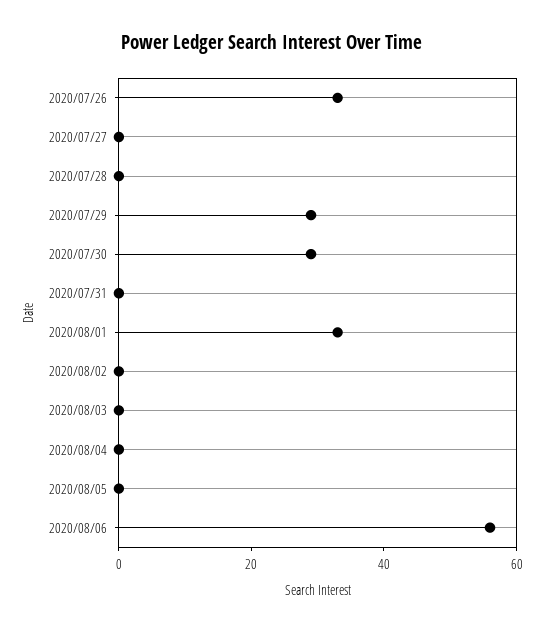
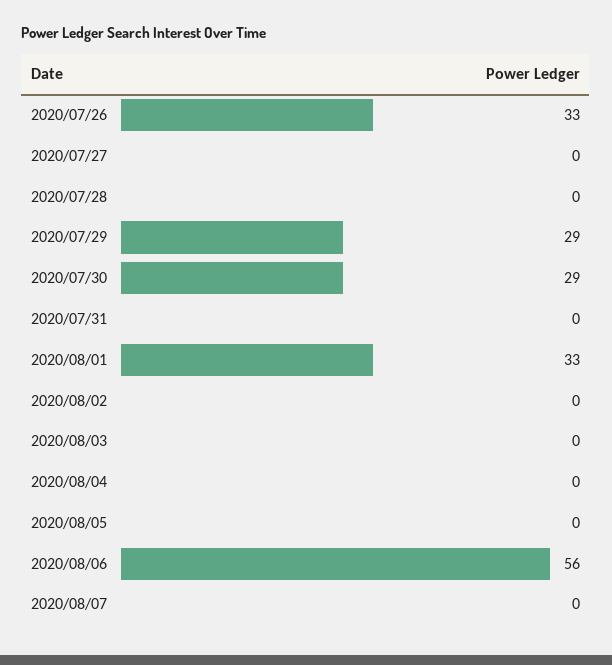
2020/08/07: none -> 0

